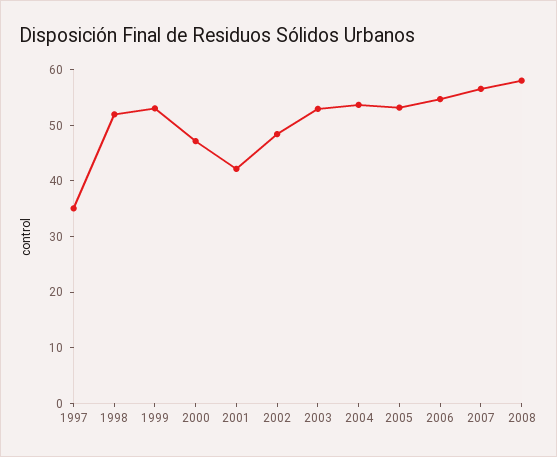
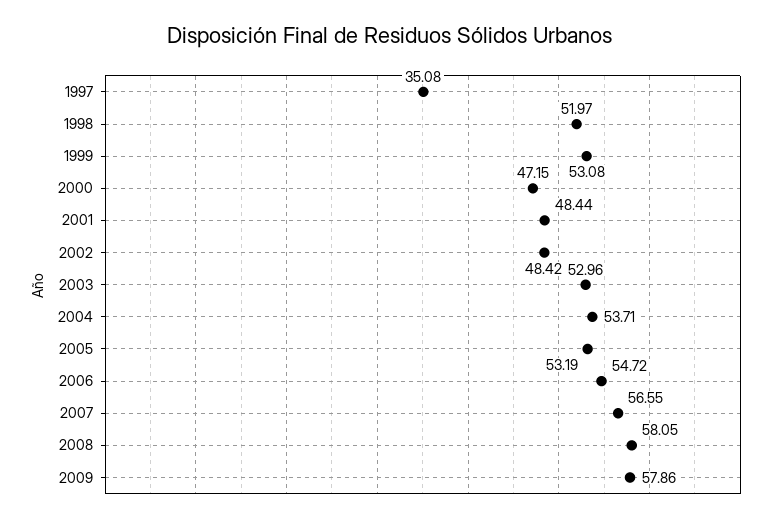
2001: 42 -> 48.44
2009: none -> 57.86

